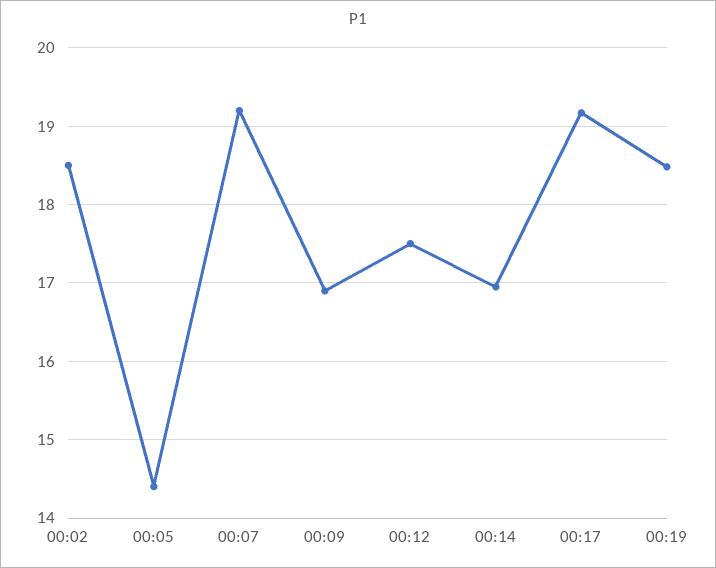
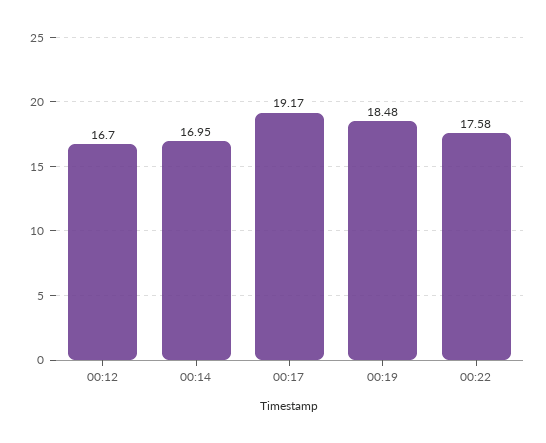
00:02: 18.5 -> none
00:05: 14.4 -> none
00:07: 19.2 -> none
00:09: 16.9 -> none
00:12: 17.5 -> 16.7
00:22: none -> 17.58

